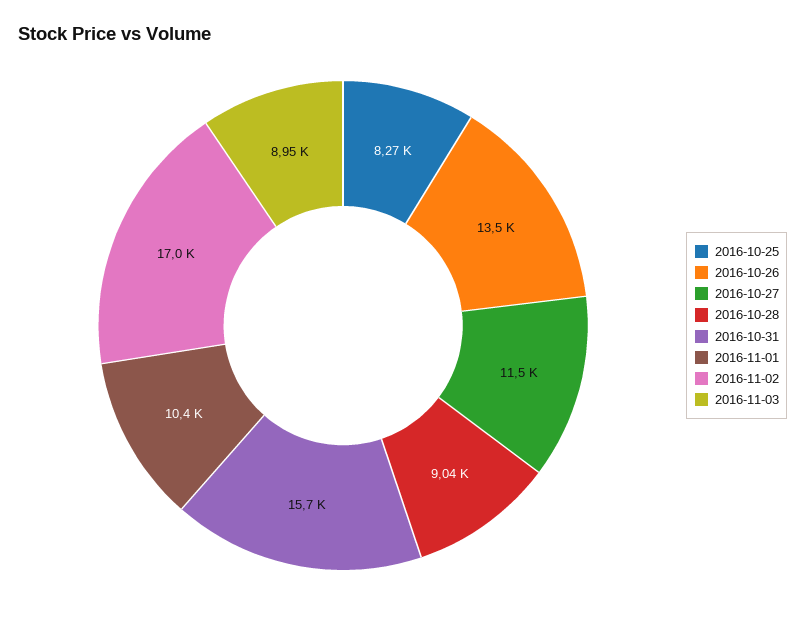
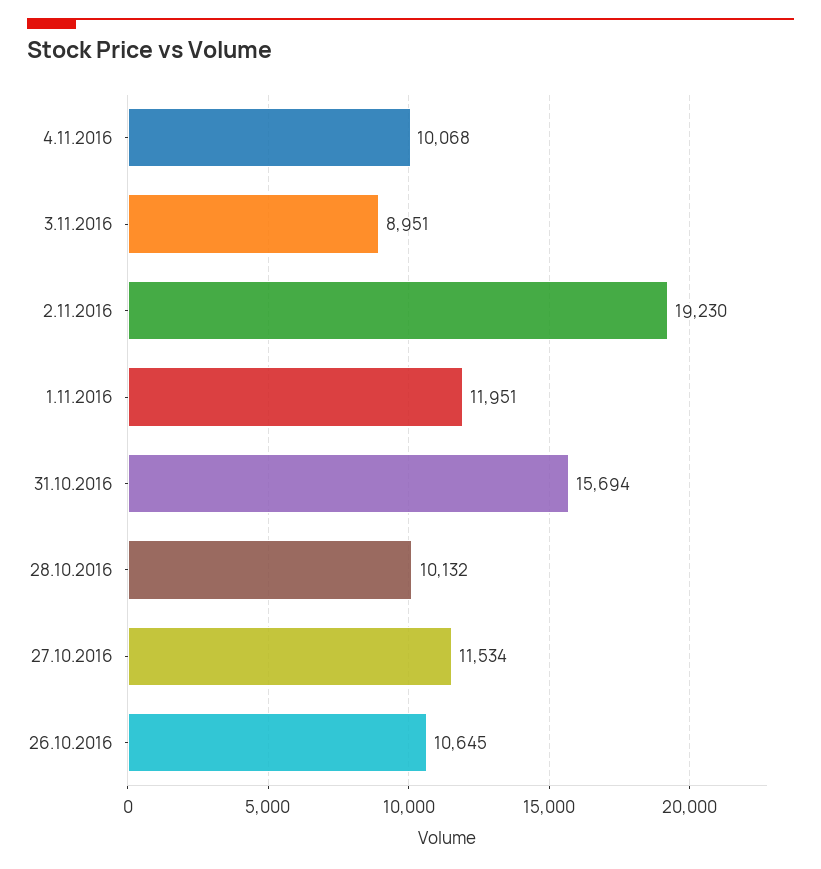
2016-10-25: 8270 -> none
2016-10-26: 13500 -> 10645
2016-10-28: 9040 -> 10132
2016-11-01: 10400 -> 11951
2016-11-02: 17000 -> 19230
4.11.2016: none -> 10068

